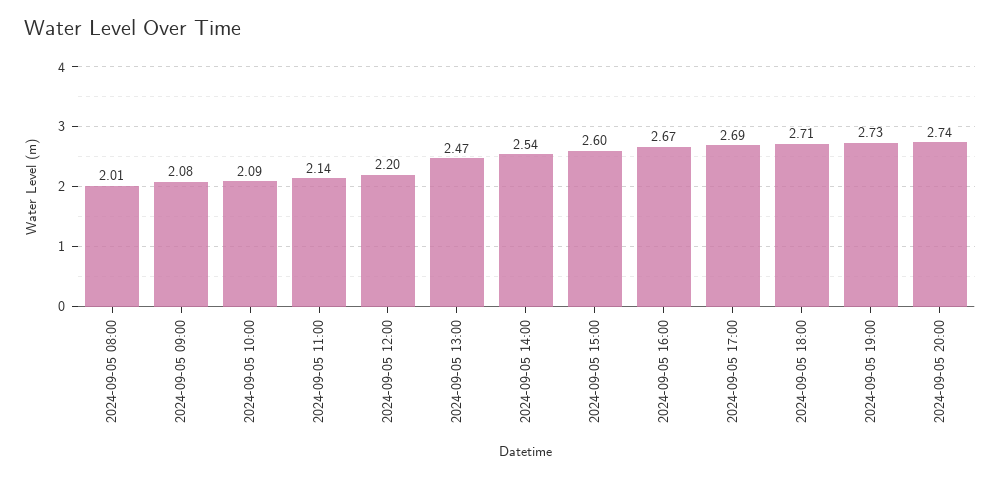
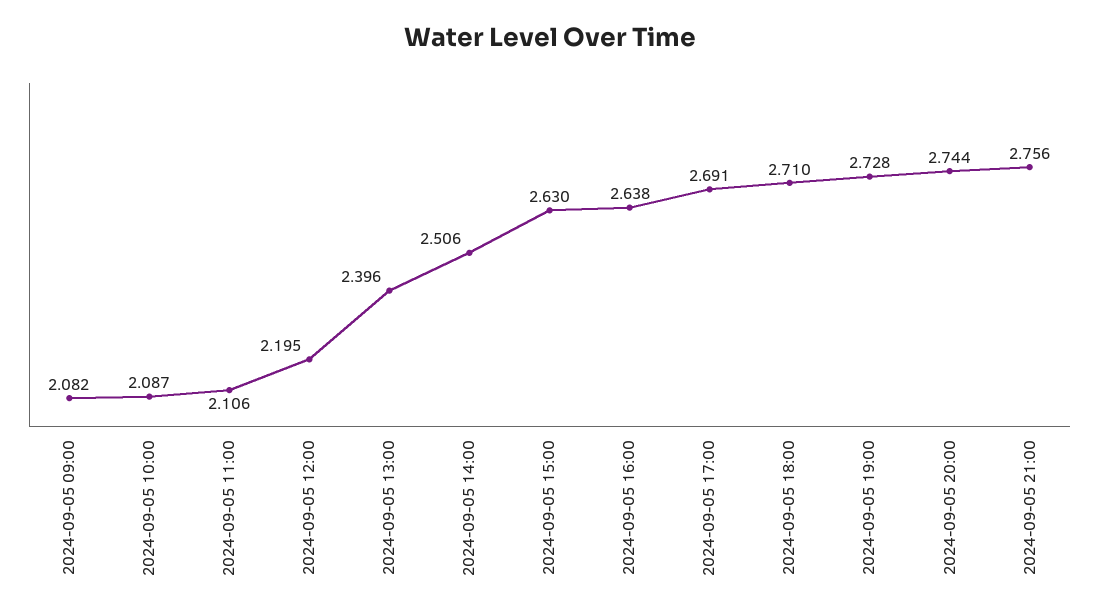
2024-09-05 08:00: 2.01 -> none
2024-09-05 11:00: 2.14 -> 2.106
2024-09-05 13:00: 2.47 -> 2.396
2024-09-05 14:00: 2.54 -> 2.506
2024-09-05 15:00: 2.6 -> 2.63
2024-09-05 16:00: 2.67 -> 2.638
2024-09-05 21:00: none -> 2.756

